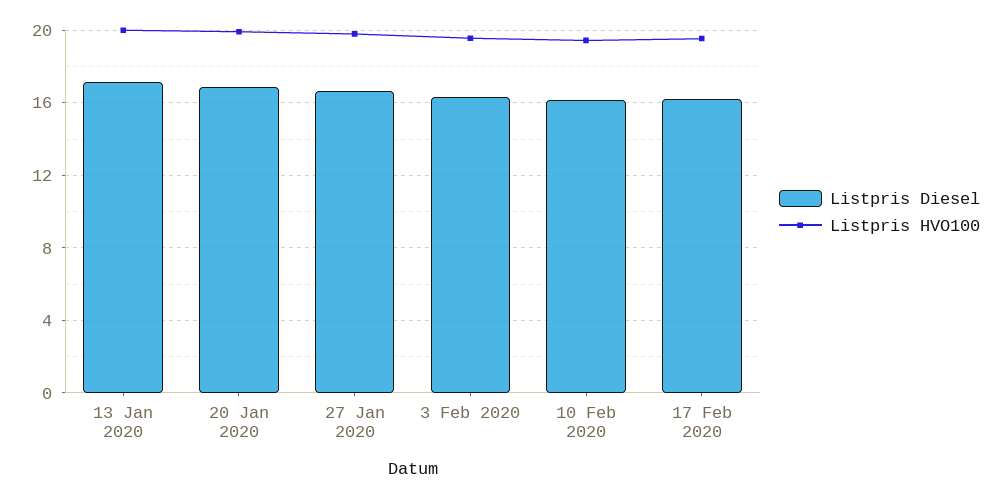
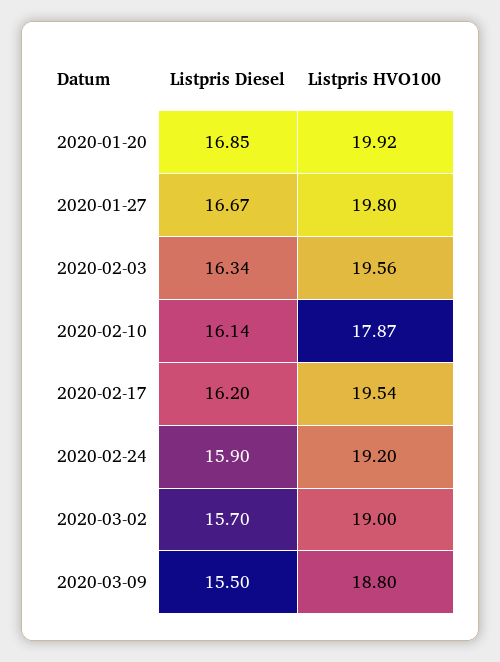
Listpris Diesel, 13 Jan 2020: 17 -> none
Listpris HVO100, 13 Jan 2020: 20 -> none
Listpris HVO100, 10 Feb 2020: 19.5 -> 17.87
Listpris Diesel, 2020-02-24: none -> 15.9
Listpris HVO100, 2020-02-24: none -> 19.2
Listpris Diesel, 2020-03-02: none -> 15.7
Listpris HVO100, 2020-03-02: none -> 19
Listpris Diesel, 2020-03-09: none -> 15.5
Listpris HVO100, 2020-03-09: none -> 18.8

